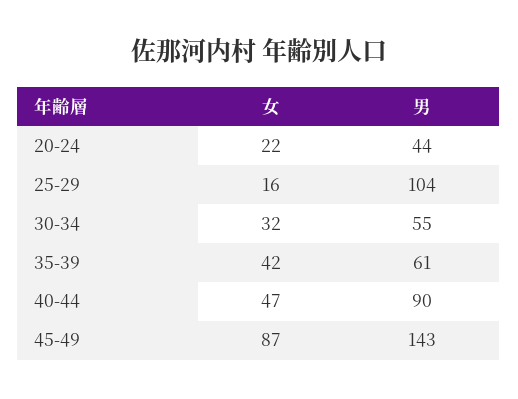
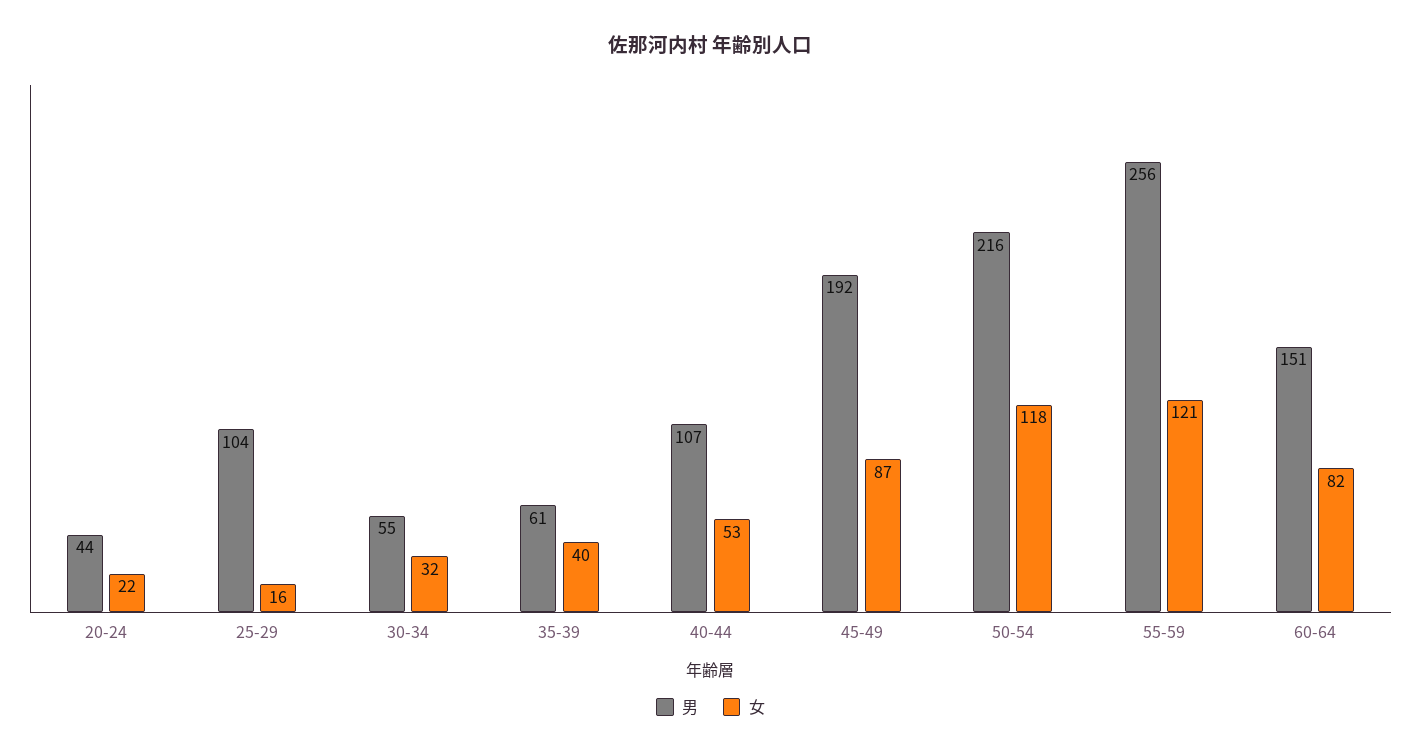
女, 35-39: 42 -> 40
女, 40-44: 47 -> 53
男, 40-44: 90 -> 107
男, 45-49: 143 -> 192
男, 50-54: none -> 216
女, 50-54: none -> 118
男, 55-59: none -> 256
女, 55-59: none -> 121
男, 60-64: none -> 151
女, 60-64: none -> 82

